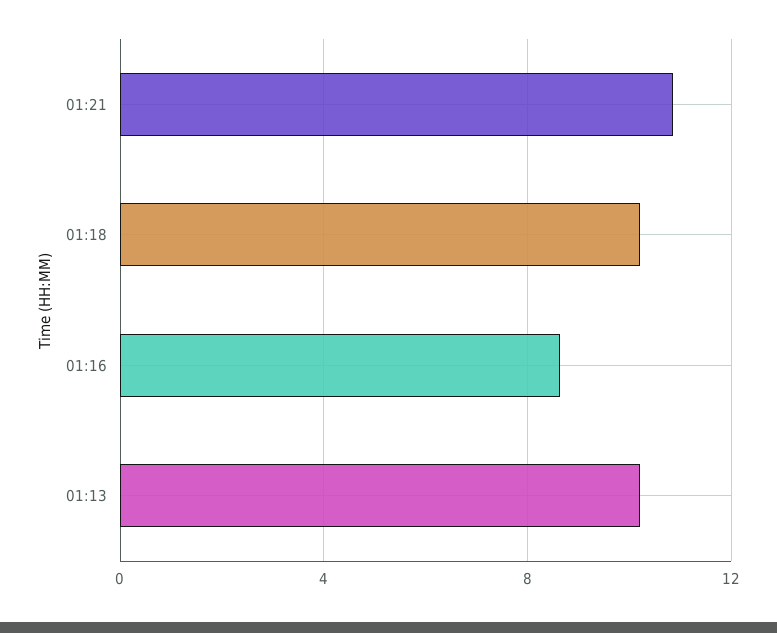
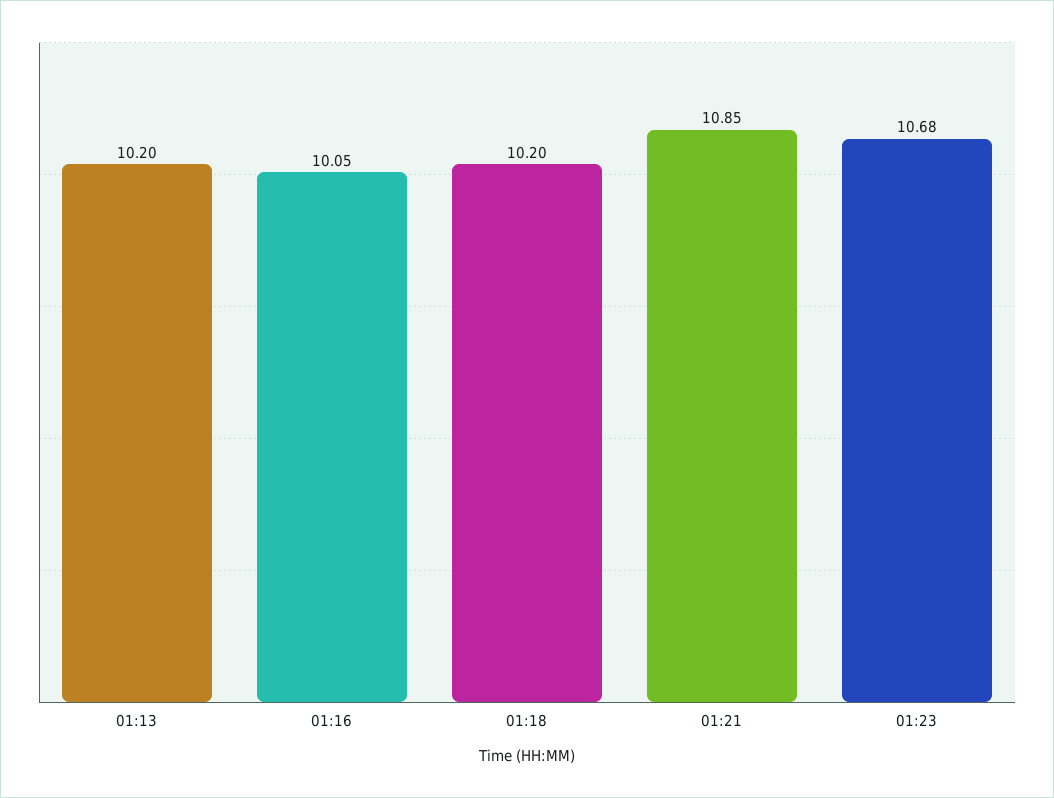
01:16: 8.5 -> 10.05
01:23: none -> 10.68

